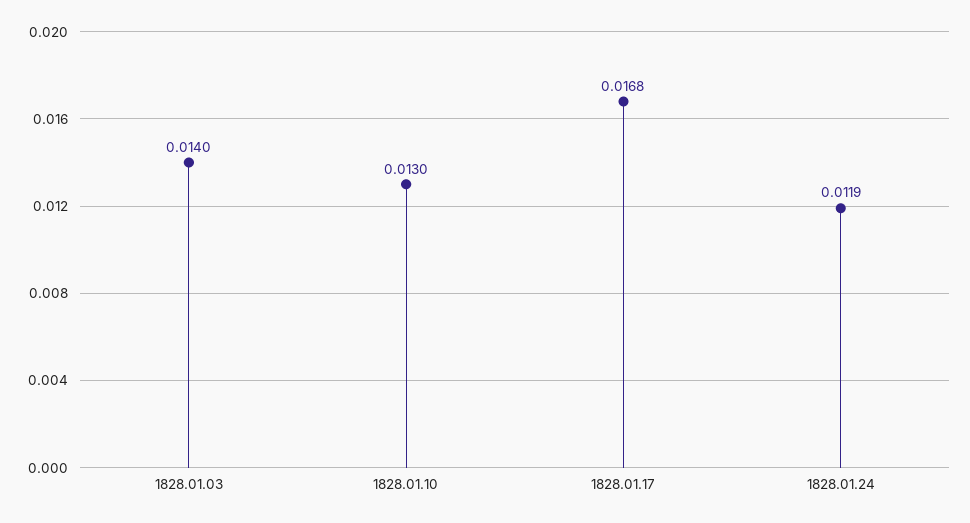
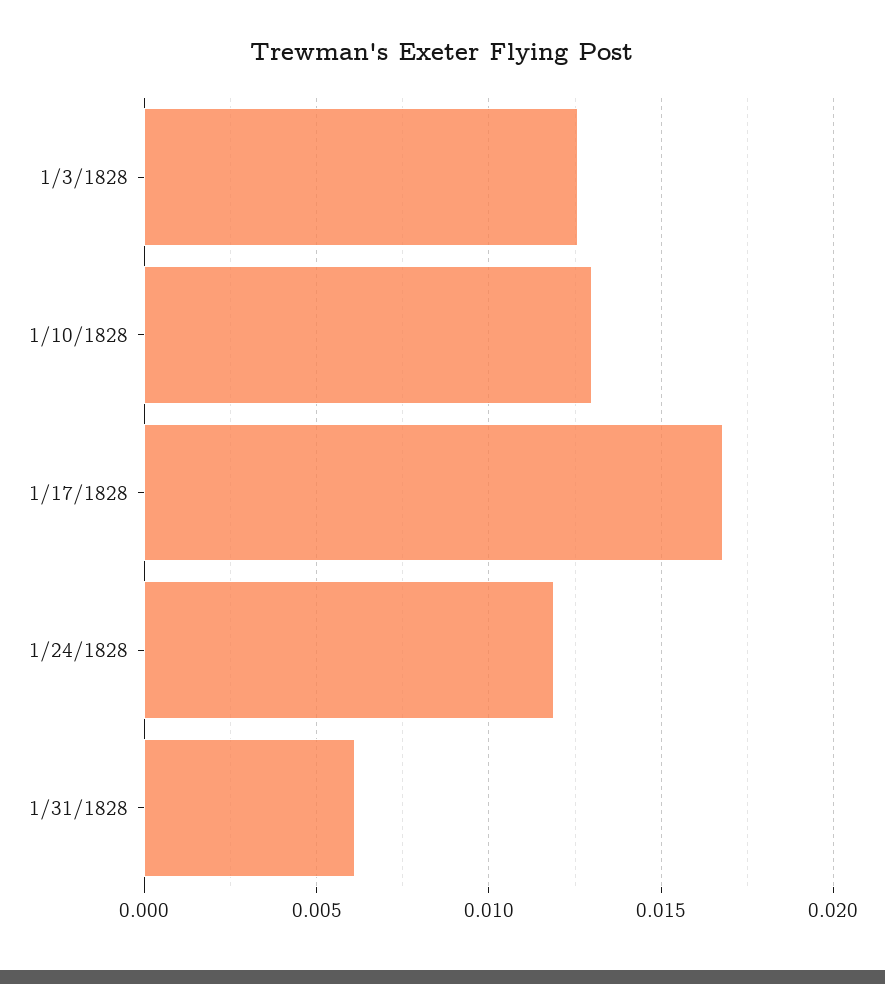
1828.01.03: 0.014 -> 0.0125
1/31/1828: none -> 0.006

